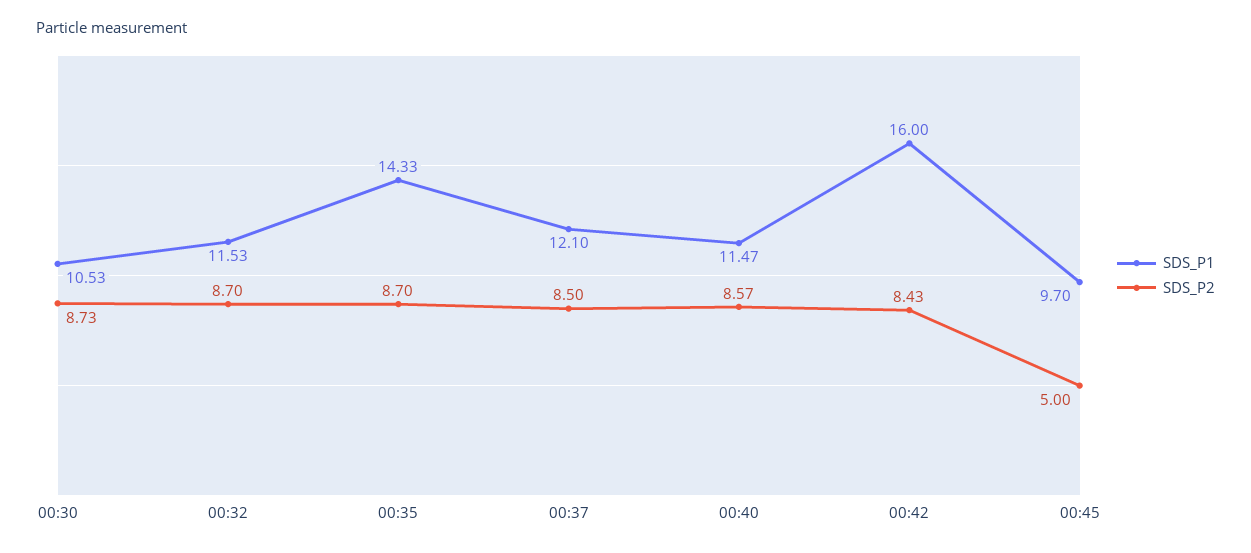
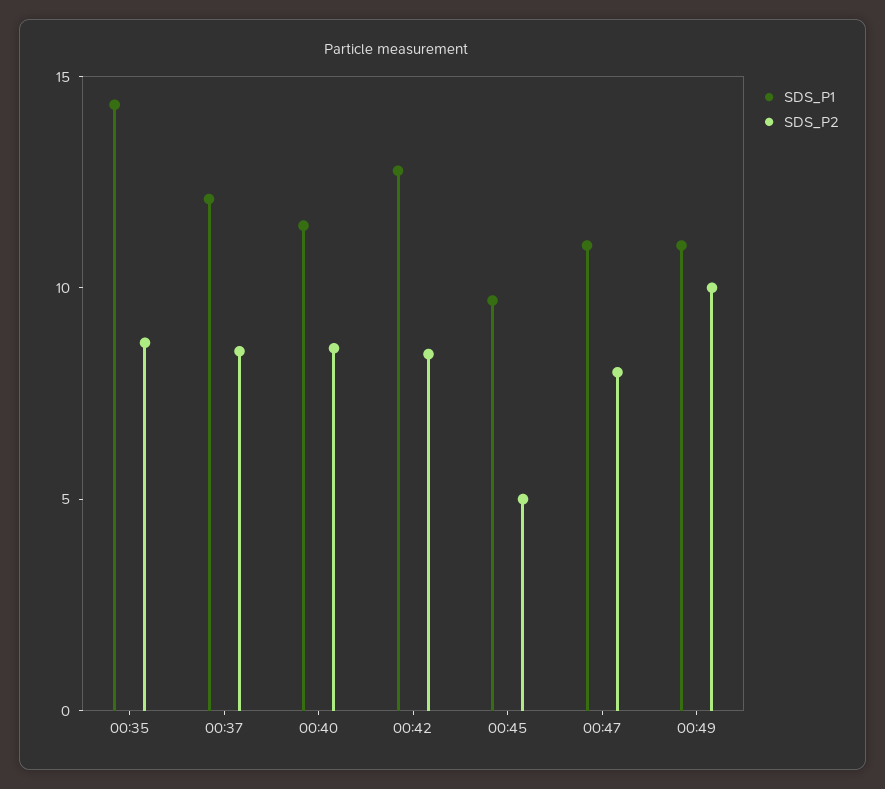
SDS_P1, 00:30: 10.53 -> none
SDS_P2, 00:30: 8.73 -> none
SDS_P1, 00:32: 11.53 -> none
SDS_P2, 00:32: 8.7 -> none
SDS_P1, 00:42: 16 -> 13
SDS_P1, 00:47: none -> 11
SDS_P2, 00:47: none -> 8
SDS_P1, 00:49: none -> 11
SDS_P2, 00:49: none -> 10

